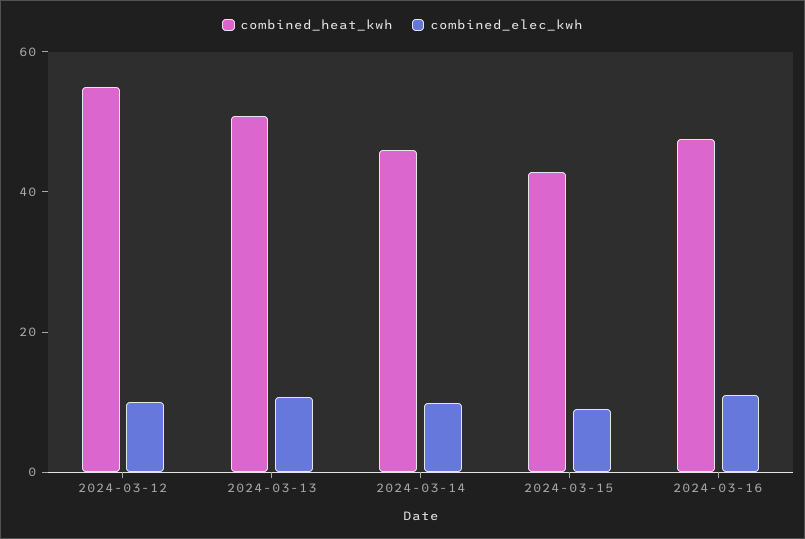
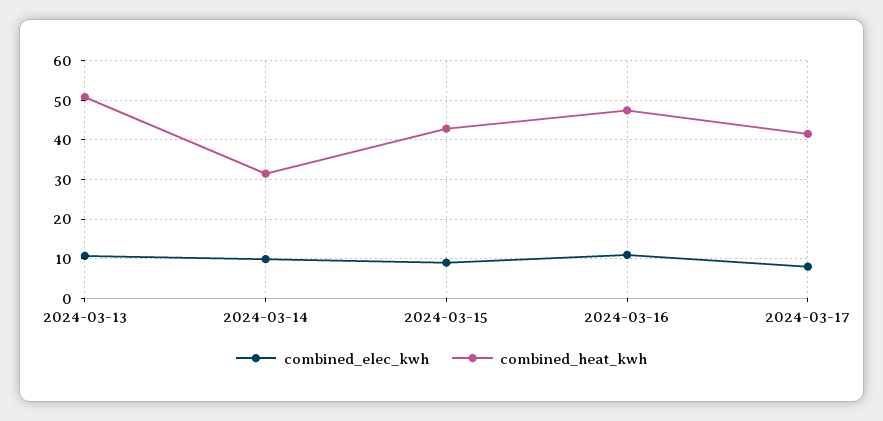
combined_heat_kwh, 2024-03-12: 55 -> none
combined_elec_kwh, 2024-03-12: 10 -> none
combined_heat_kwh, 2024-03-14: 45 -> 32
combined_elec_kwh, 2024-03-17: none -> 8
combined_heat_kwh, 2024-03-17: none -> 42

